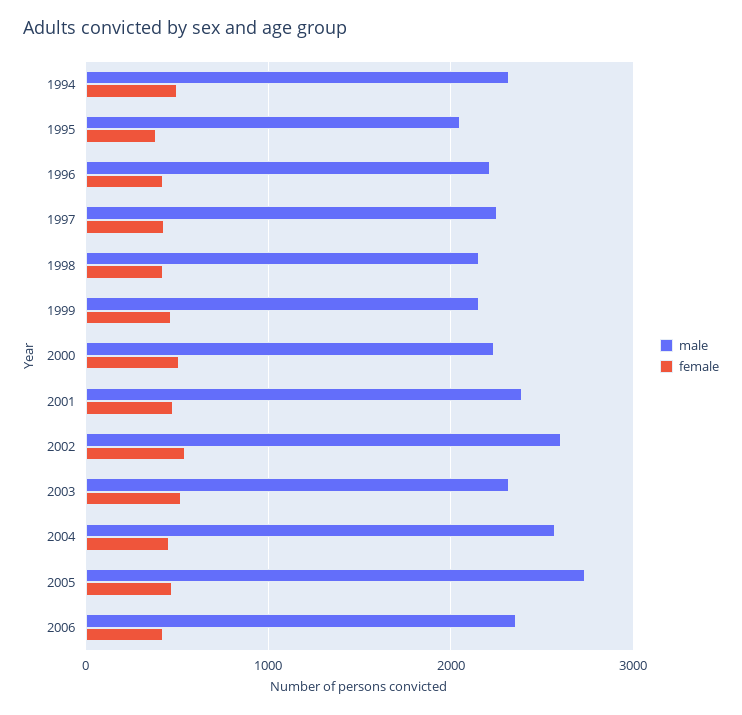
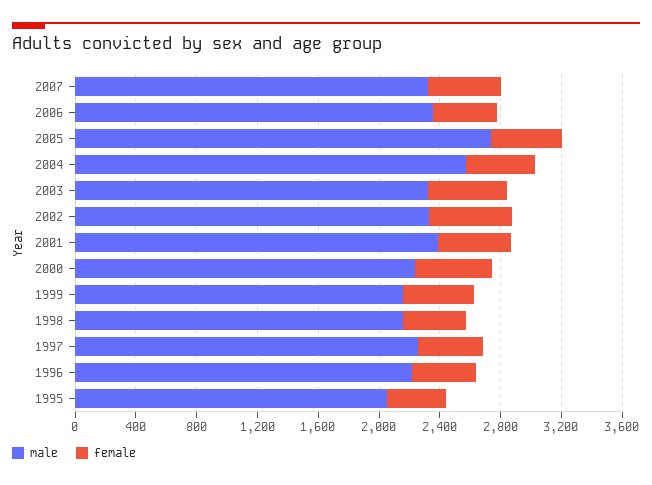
male, 1994: 2300 -> none
female, 1994: 500 -> none
male, 2002: 2600 -> 2300
male, 2007: none -> 2300
female, 2007: none -> 500

